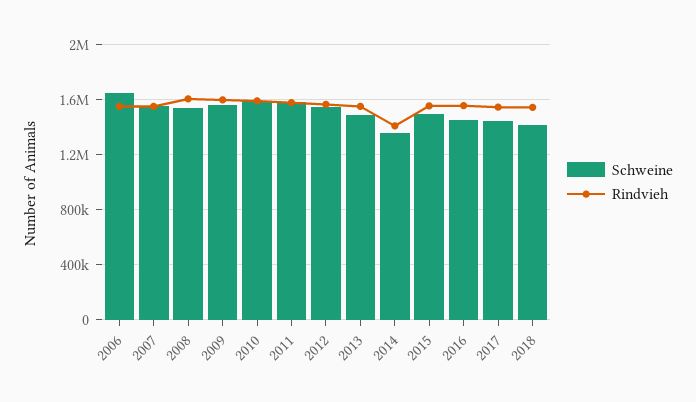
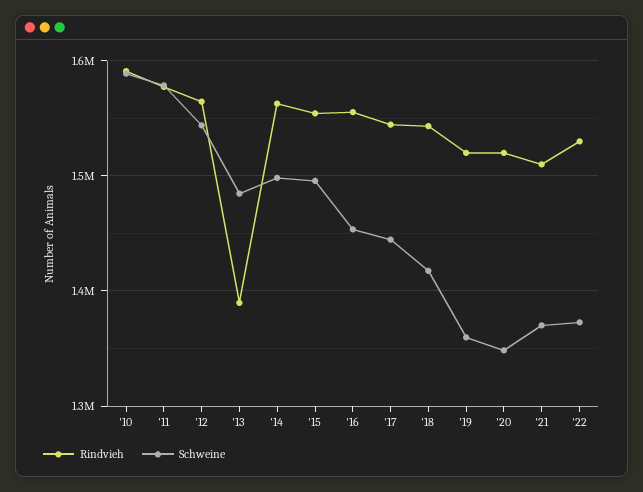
Schweine, 2006: 1650000 -> none
Rindvieh, 2006: 1550000 -> none
Schweine, 2007: 1550000 -> none
Rindvieh, 2007: 1550000 -> none
Schweine, 2008: 1550000 -> none
Rindvieh, 2008: 1600000 -> none
Schweine, 2009: 1550000 -> none
Rindvieh, 2009: 1600000 -> none
Rindvieh, 2013: 1550000 -> 1390000
Schweine, 2014: 1350000 -> 1500000
Rindvieh, 2014: 1400000 -> 1560000
Rindvieh, '19: none -> 1520000
Schweine, '19: none -> 1360000
Rindvieh, '20: none -> 1520000
Schweine, '20: none -> 1350000
Rindvieh, '21: none -> 1510000
Schweine, '21: none -> 1370000
Rindvieh, '22: none -> 1530000
Schweine, '22: none -> 1370000

